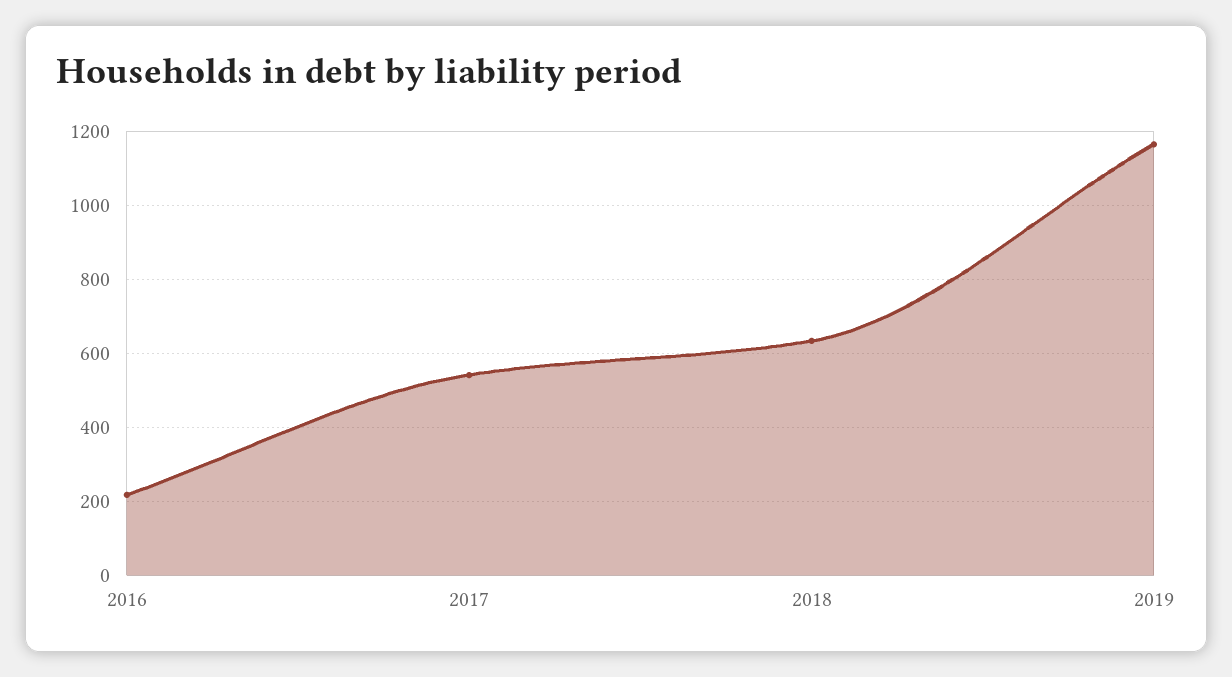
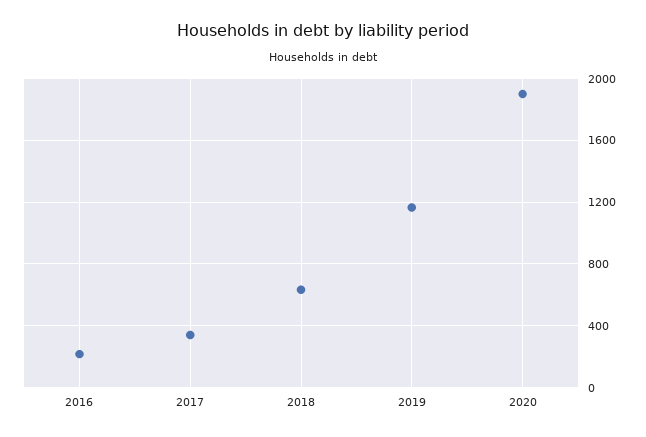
2017: 540 -> 350
2020: none -> 1900

